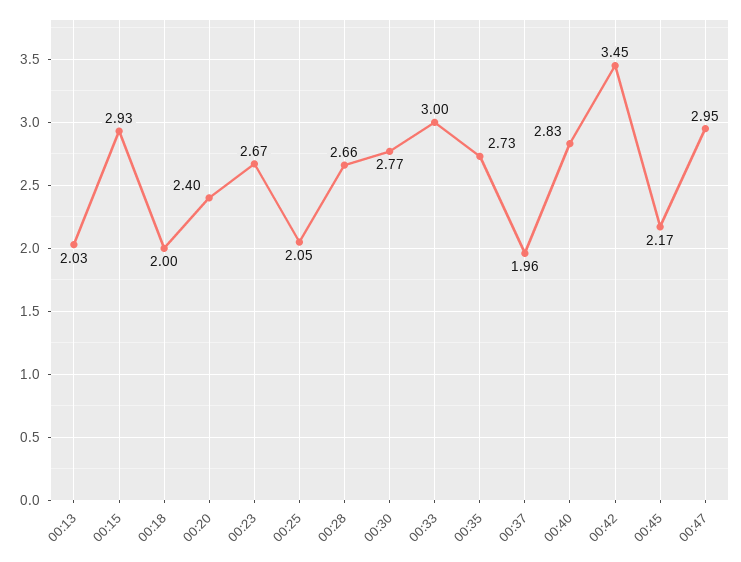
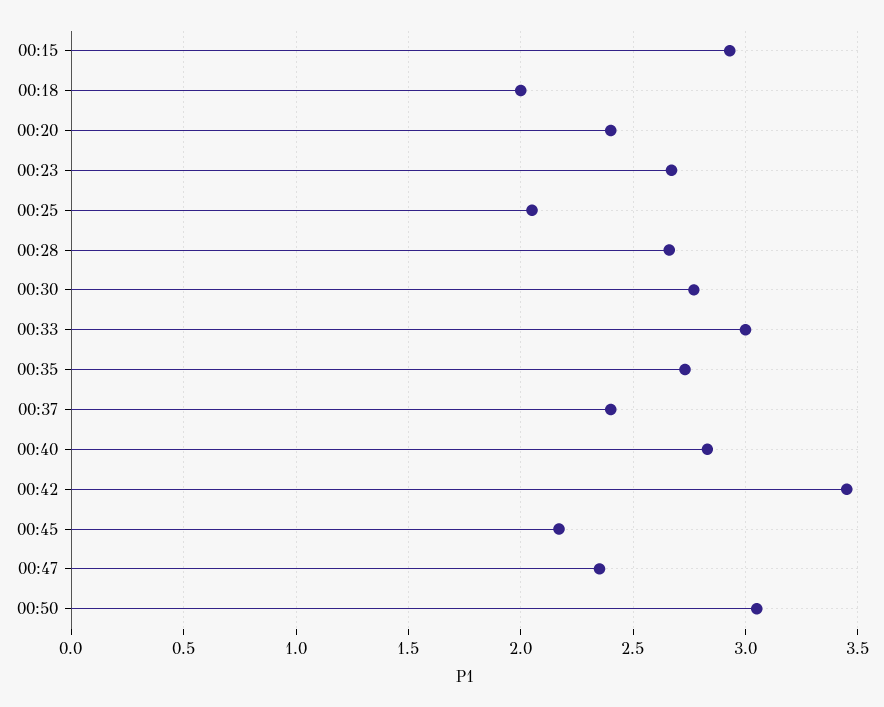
00:13: 2.03 -> none
00:37: 1.96 -> 2.4
00:47: 2.95 -> 2.35
00:50: none -> 3.05

